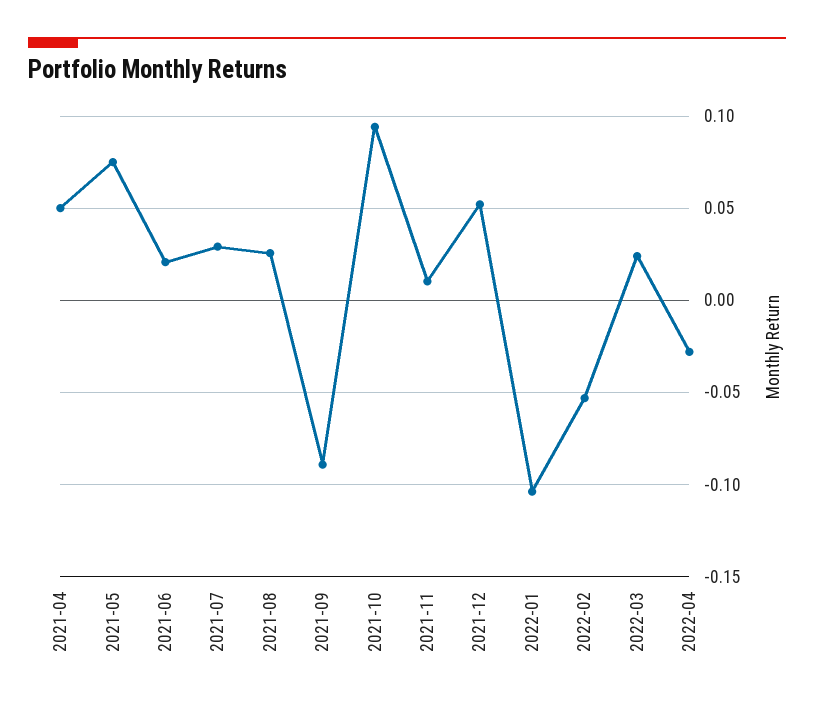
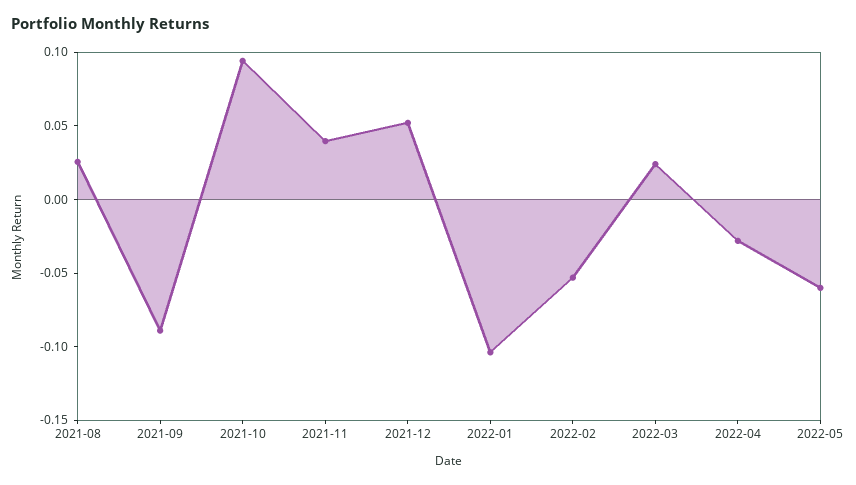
2021-04: 0.05 -> none
2021-05: 0.075 -> none
2021-06: 0.02 -> none
2021-07: 0.03 -> none
2021-11: 0.01 -> 0.04
2022-05: none -> -0.06

